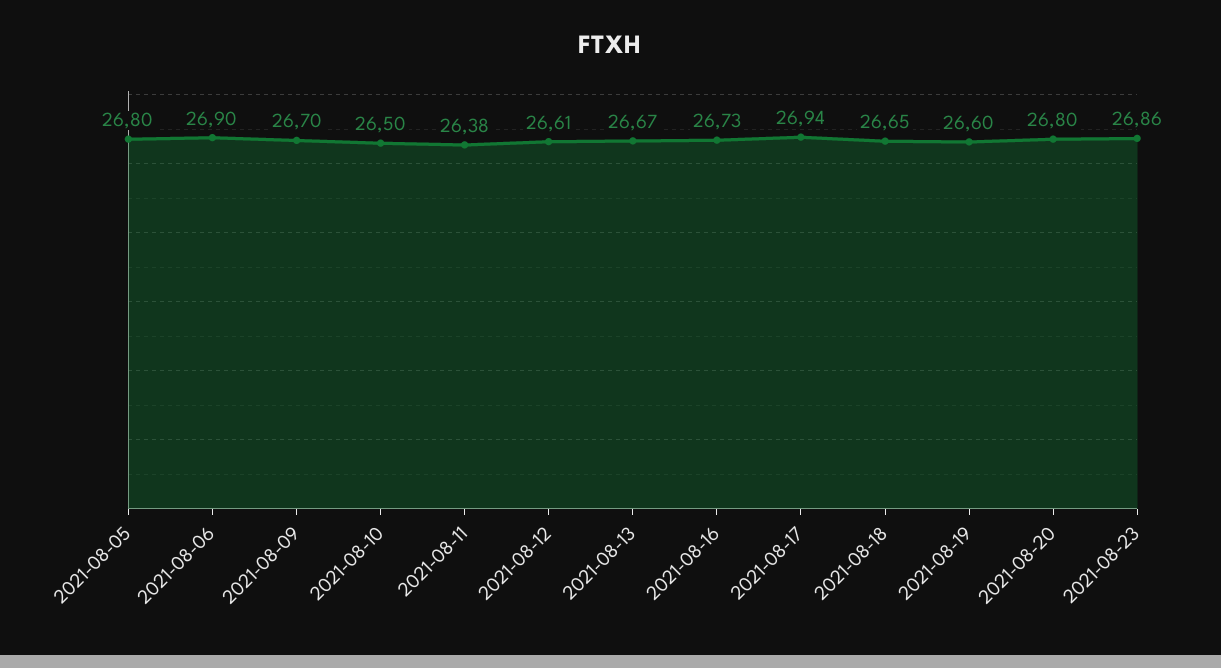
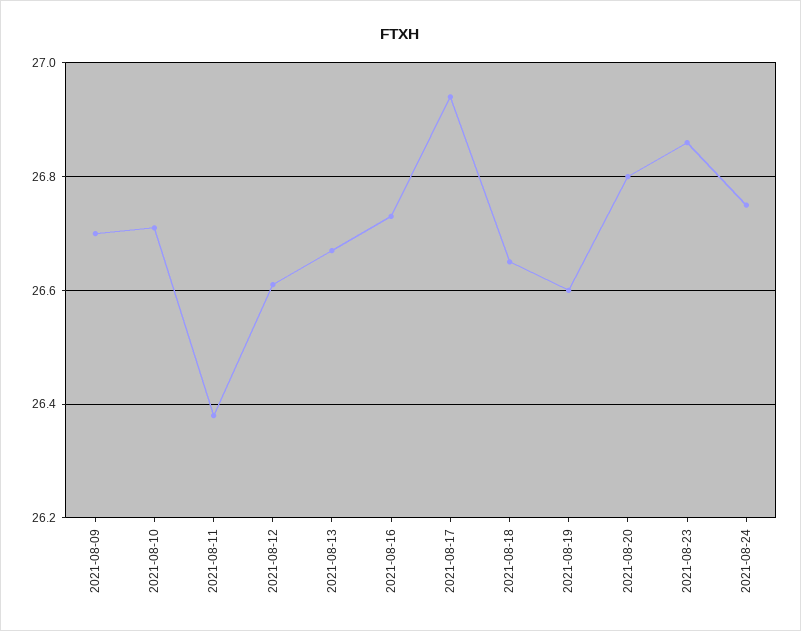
2021-08-05: 26.8 -> none
2021-08-06: 26.9 -> none
2021-08-10: 26.5 -> 26.7
2021-08-24: none -> 26.75

